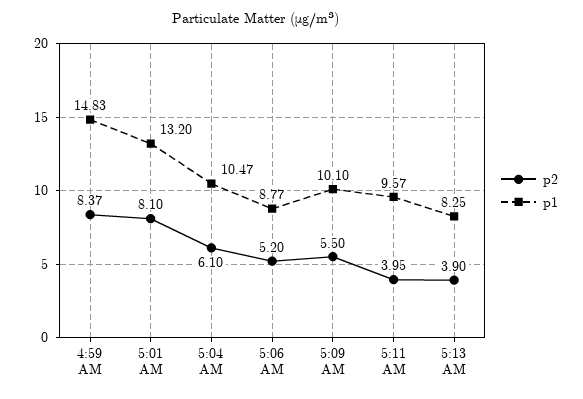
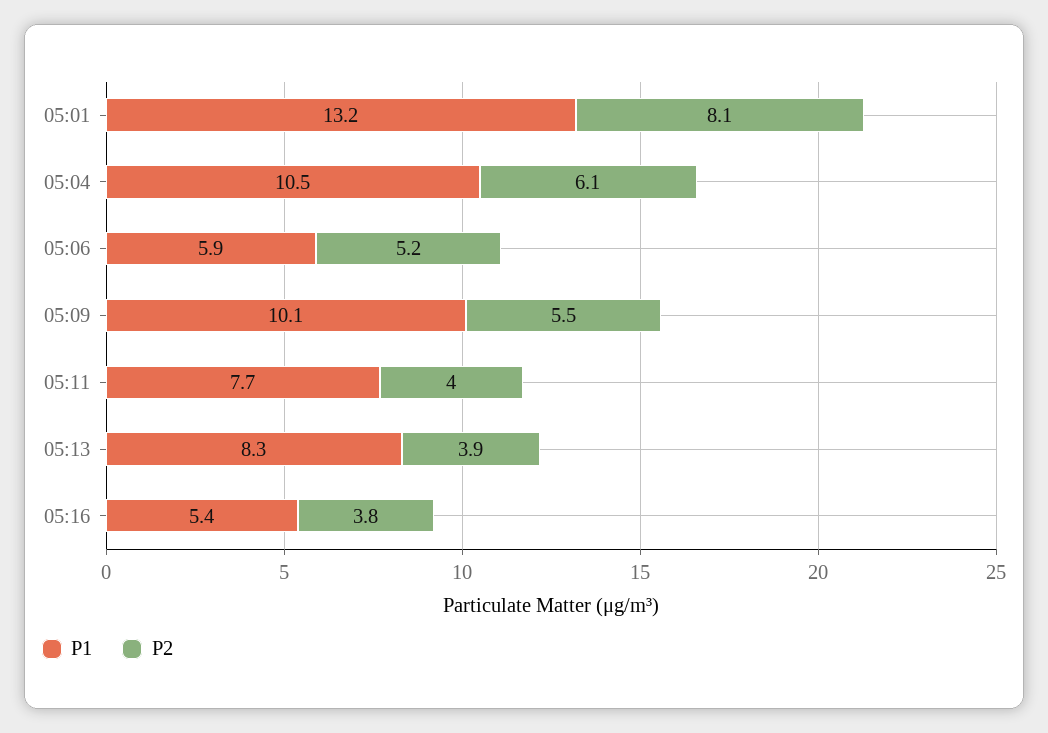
p2, 4:59 AM: 8.37 -> none
p1, 4:59 AM: 14.83 -> none
p1, 5:06 AM: 8.77 -> 5.9
p1, 5:11 AM: 9.57 -> 7.7
p1, 05:16: none -> 5.4
p2, 05:16: none -> 3.8

